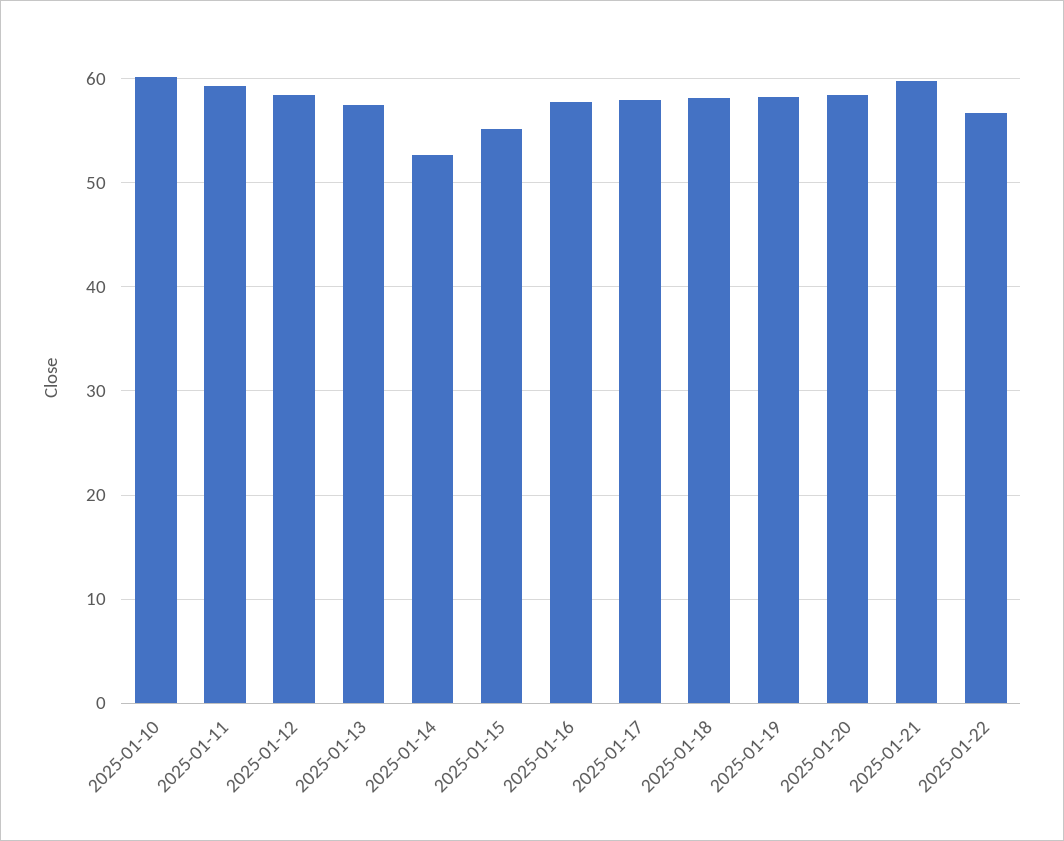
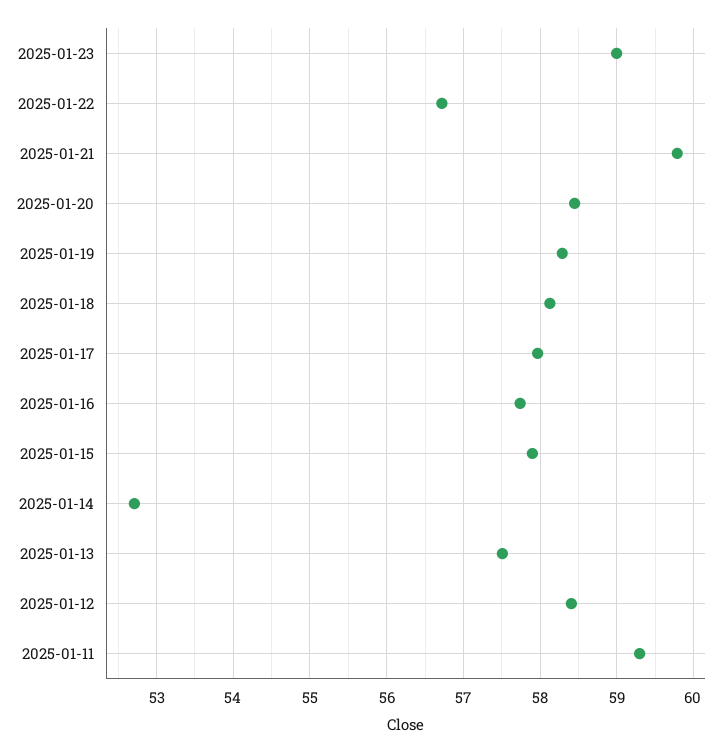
2025-01-10: 60 -> none
2025-01-15: 55 -> 57.9
2025-01-23: none -> 59

